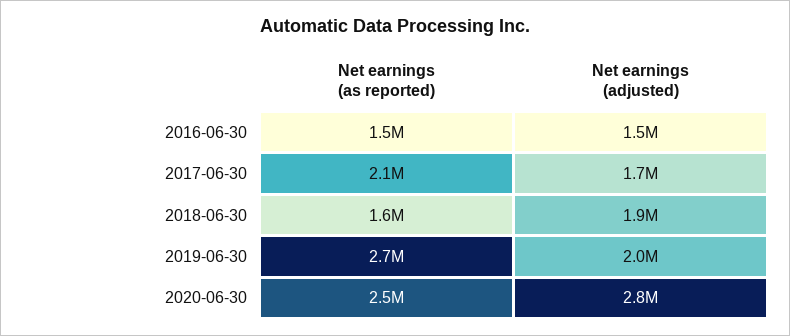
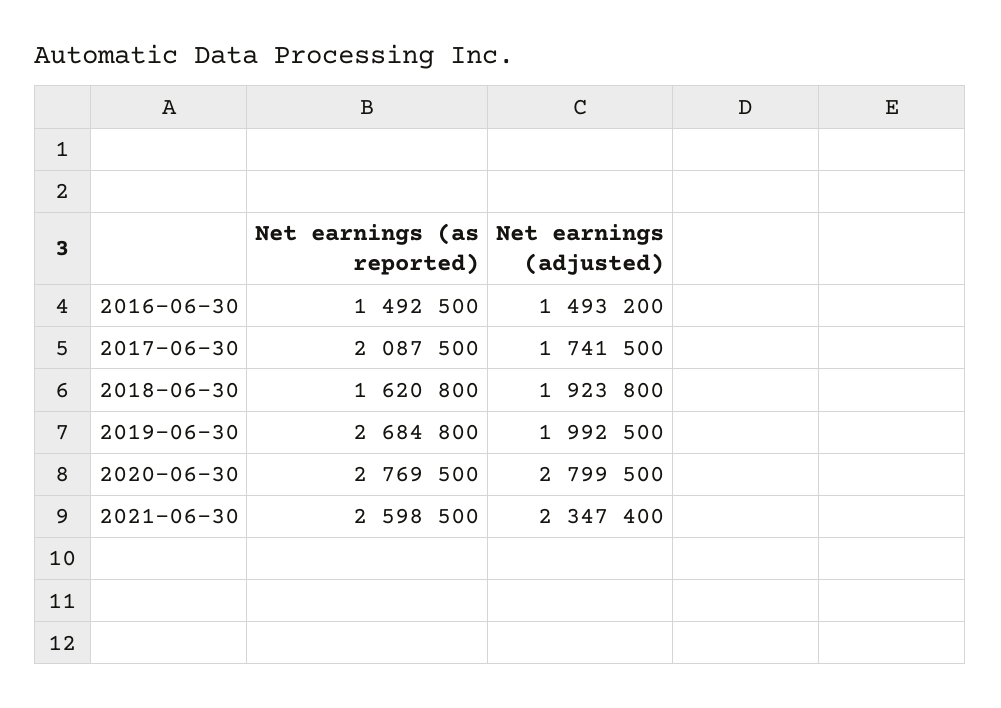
Net earnings (as reported), 2020-06-30: 2500000 -> 2769500
Net earnings (as reported), 2021-06-30: none -> 2598500
Net earnings (adjusted), 2021-06-30: none -> 2347400

